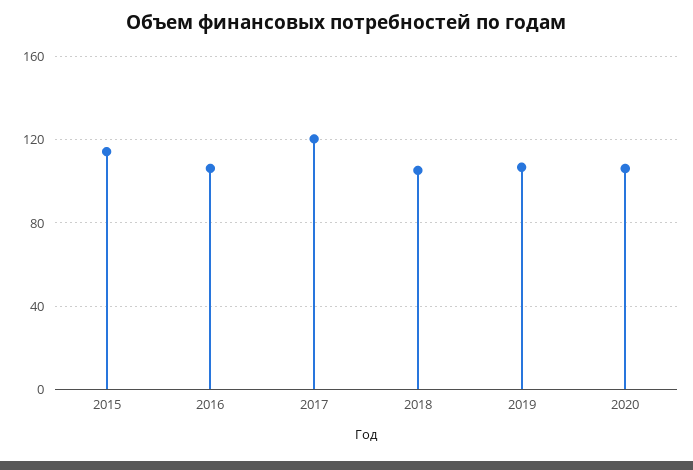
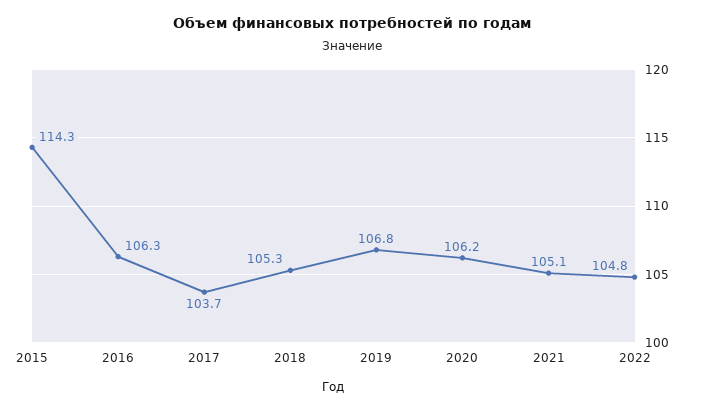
2017: 120 -> 103.7
2021: none -> 105.1
2022: none -> 104.8

